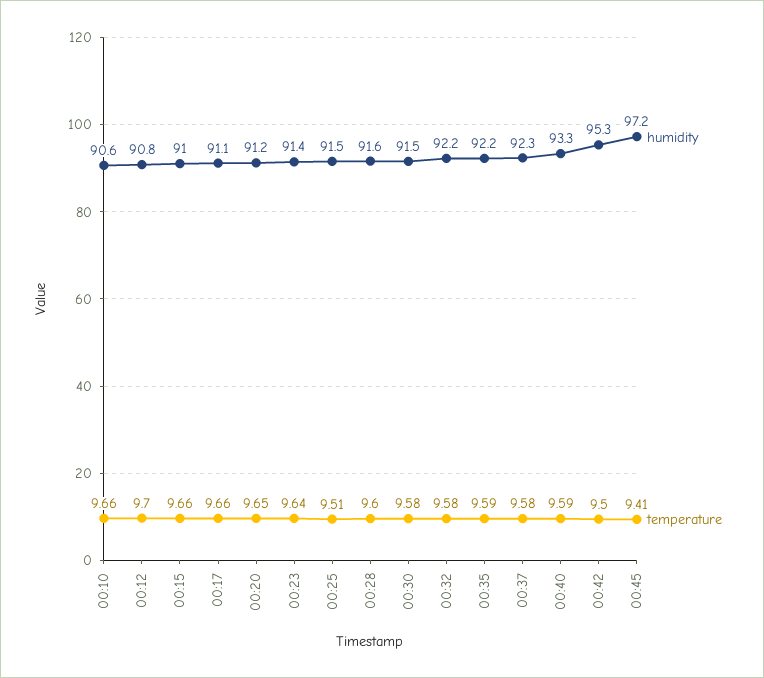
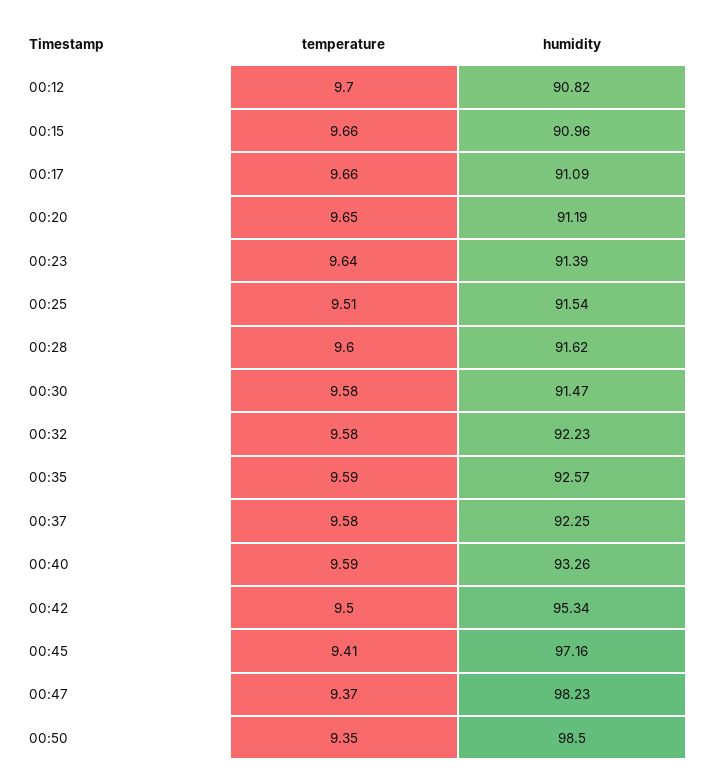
humidity, 00:10: 90.6 -> none
temperature, 00:10: 9.66 -> none
humidity, 00:35: 92.2 -> 92.57
temperature, 00:47: none -> 9.37
humidity, 00:47: none -> 98.23
temperature, 00:50: none -> 9.35
humidity, 00:50: none -> 98.5

